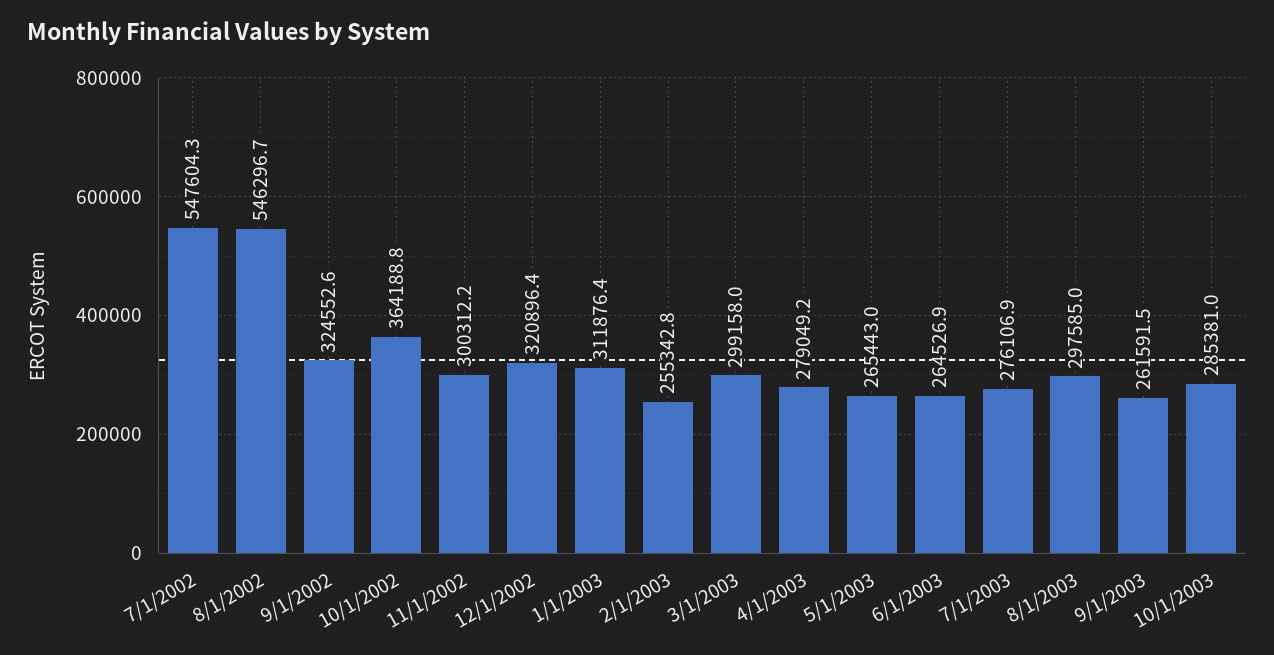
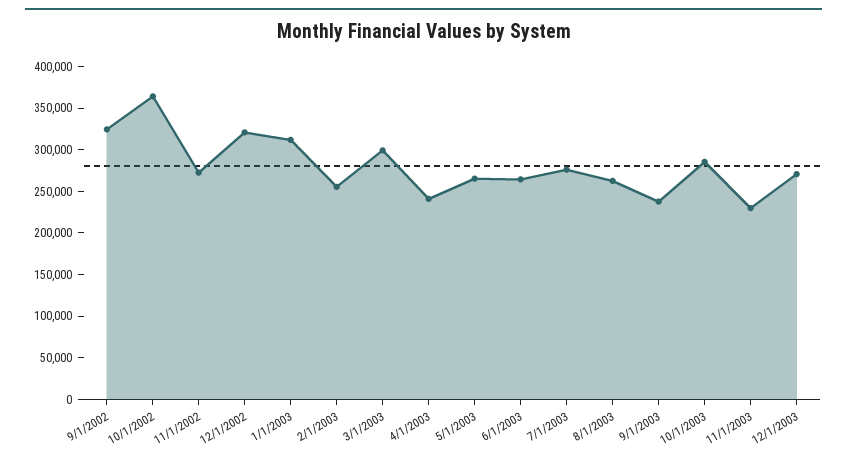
7/1/2002: 547604.3 -> none
8/1/2002: 546296.7 -> none
11/1/2002: 300312.2 -> 270000
4/1/2003: 279049.2 -> 240000
8/1/2003: 297585 -> 260000
9/1/2003: 261591.5 -> 240000
11/1/2003: none -> 230000
12/1/2003: none -> 270000

